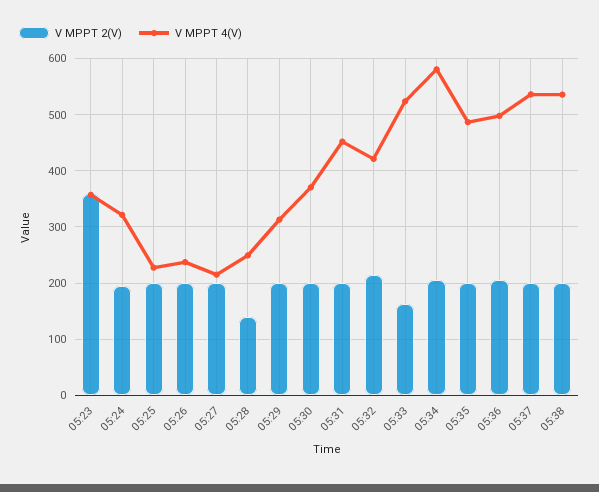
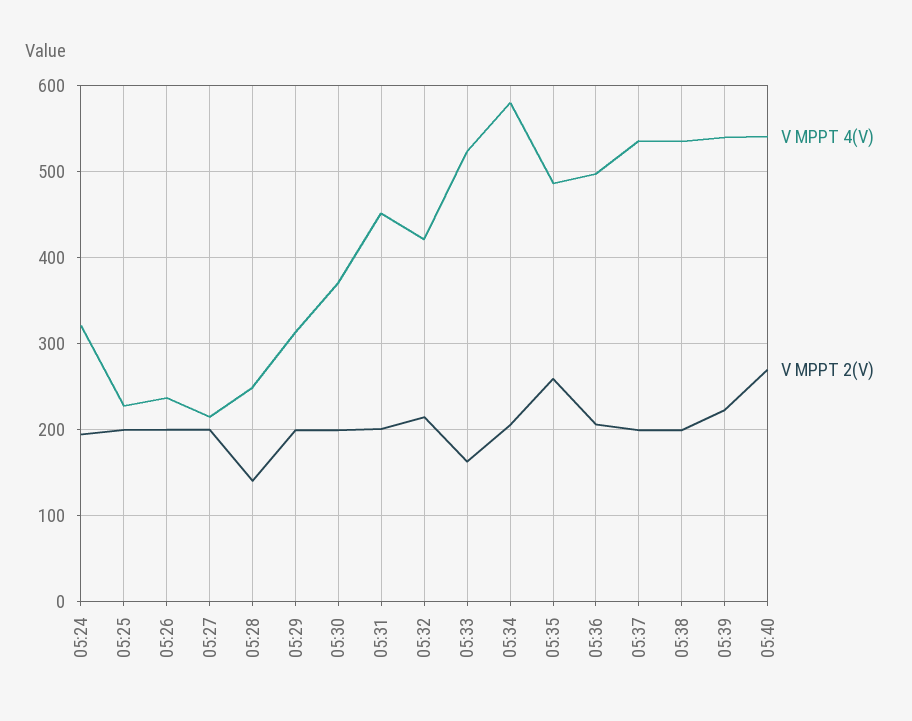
V MPPT 2(V), 05:23: 360 -> none
V MPPT 4(V), 05:23: 360 -> none
V MPPT 2(V), 05:35: 200 -> 260
V MPPT 4(V), 05:39: none -> 540
V MPPT 2(V), 05:39: none -> 220
V MPPT 4(V), 05:40: none -> 540
V MPPT 2(V), 05:40: none -> 270

